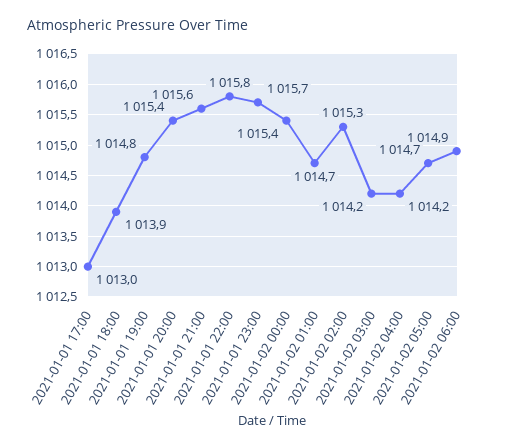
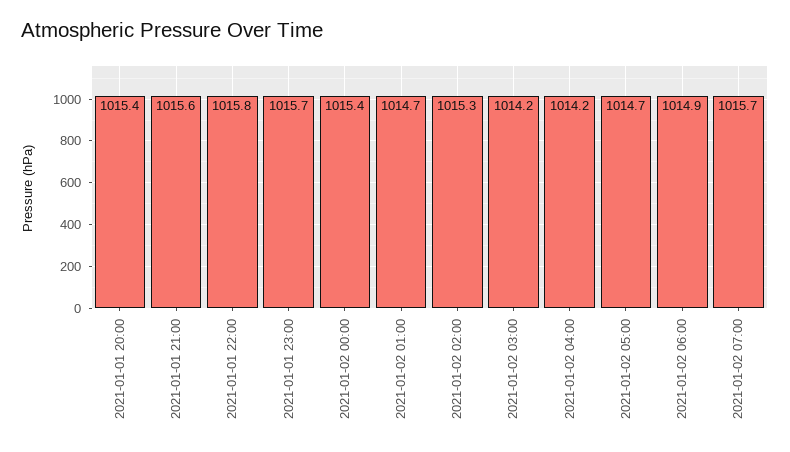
2021-01-01 17:00: 1013 -> none
2021-01-01 18:00: 1013.9 -> none
2021-01-01 19:00: 1014.8 -> none
2021-01-02 07:00: none -> 1015.7

